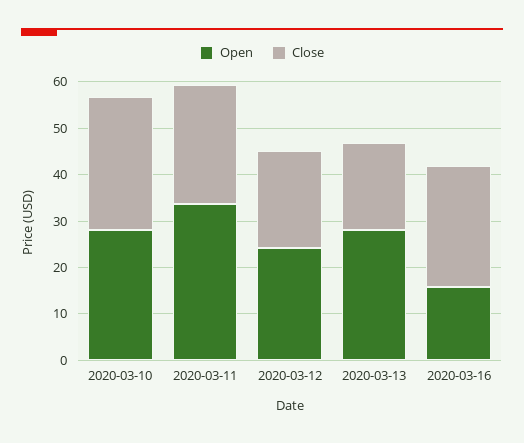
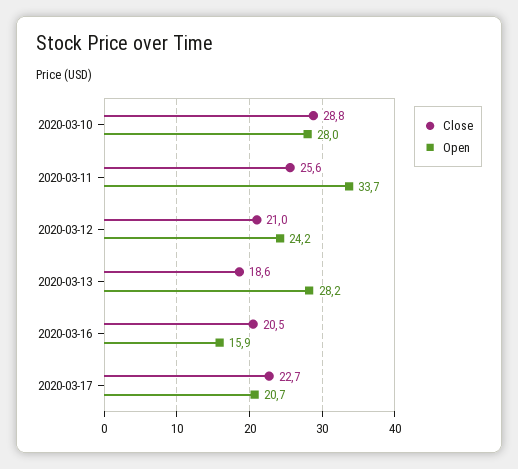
Close, 2020-03-16: 26 -> 20.5
Close, 2020-03-17: none -> 22.7
Open, 2020-03-17: none -> 20.7

